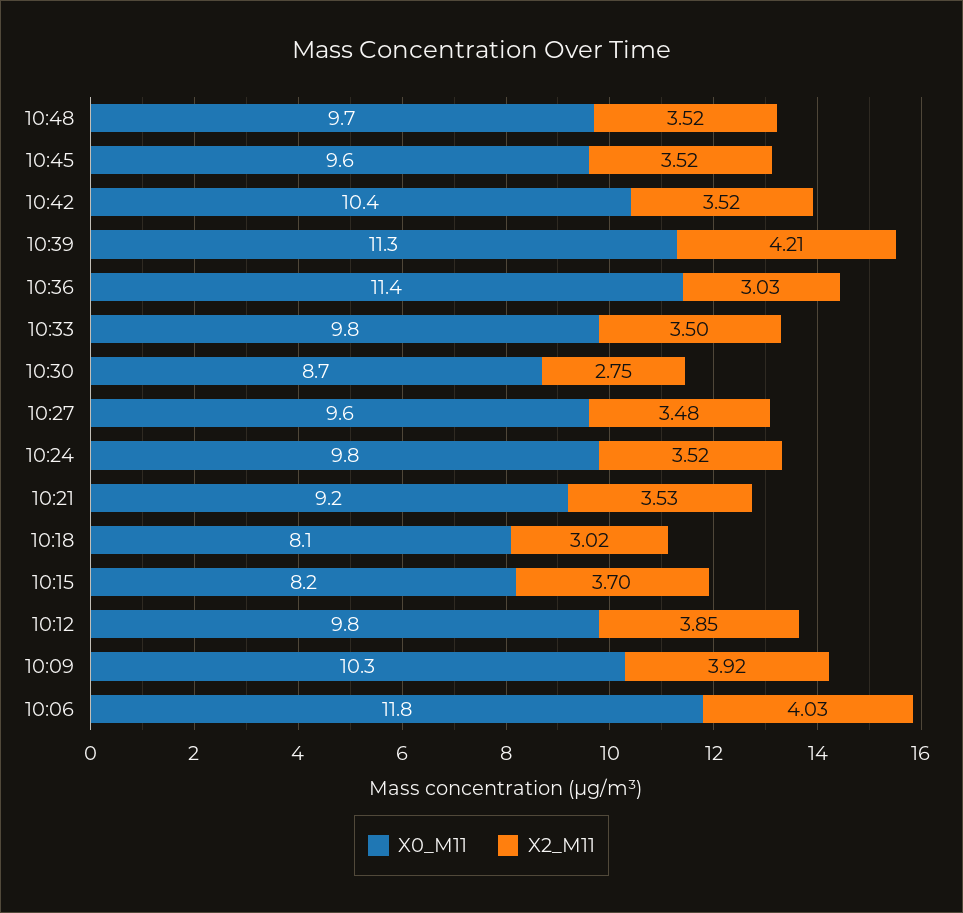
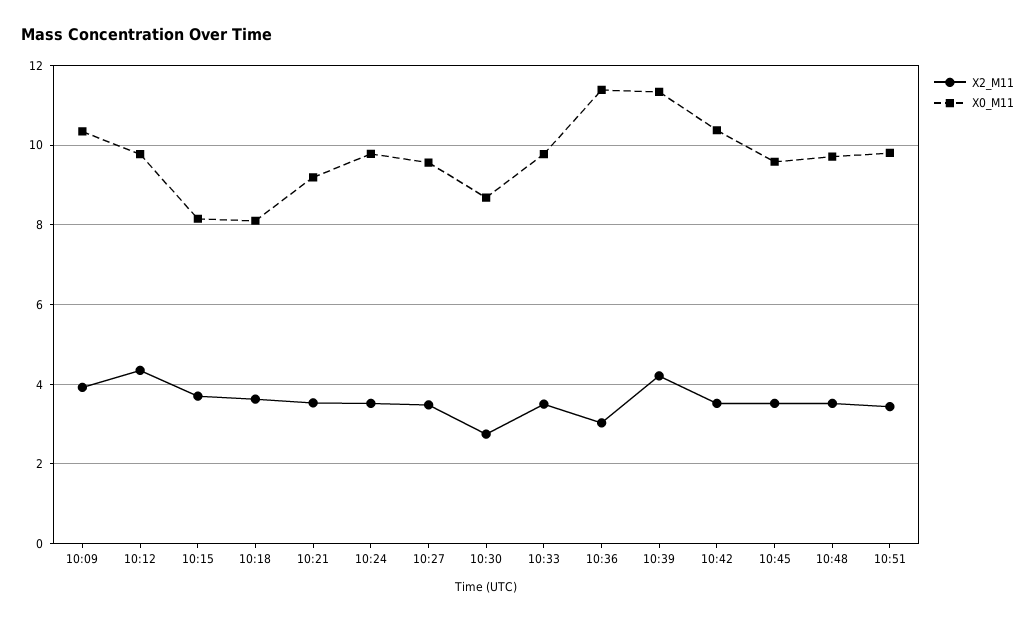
X2_M11, 10:18: 3.02 -> 3.6
X2_M11, 10:12: 3.85 -> 4.4
X0_M11, 10:06: 11.8 -> none
X2_M11, 10:06: 4.03 -> none
X2_M11, 10:51: none -> 3.4
X0_M11, 10:51: none -> 9.8

